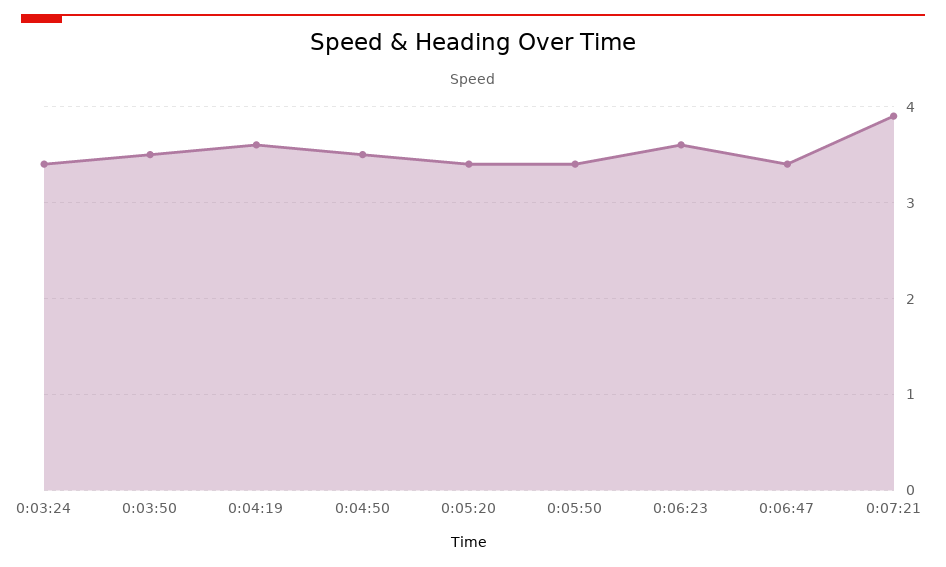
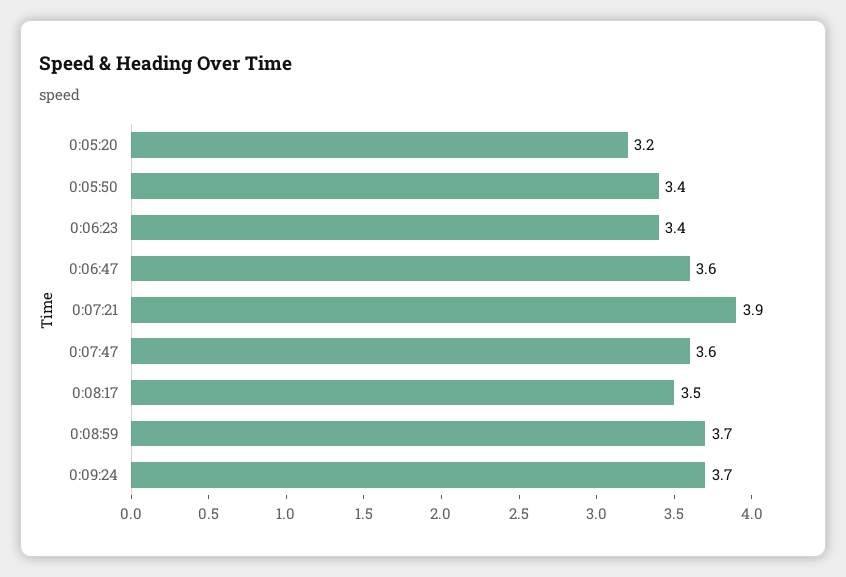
0:03:24: 3.4 -> none
0:03:50: 3.5 -> none
0:04:19: 3.6 -> none
0:04:50: 3.5 -> none
0:05:20: 3.4 -> 3.2
0:06:23: 3.6 -> 3.4
0:06:47: 3.4 -> 3.6
0:07:47: none -> 3.6
0:08:17: none -> 3.5
0:08:59: none -> 3.7
0:09:24: none -> 3.7

